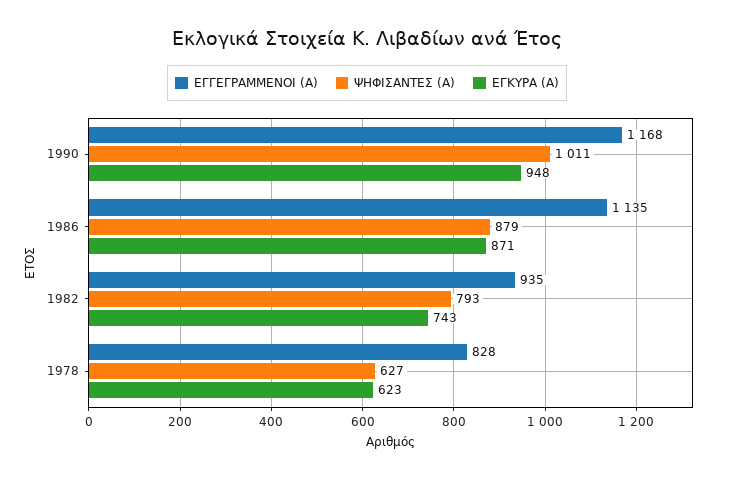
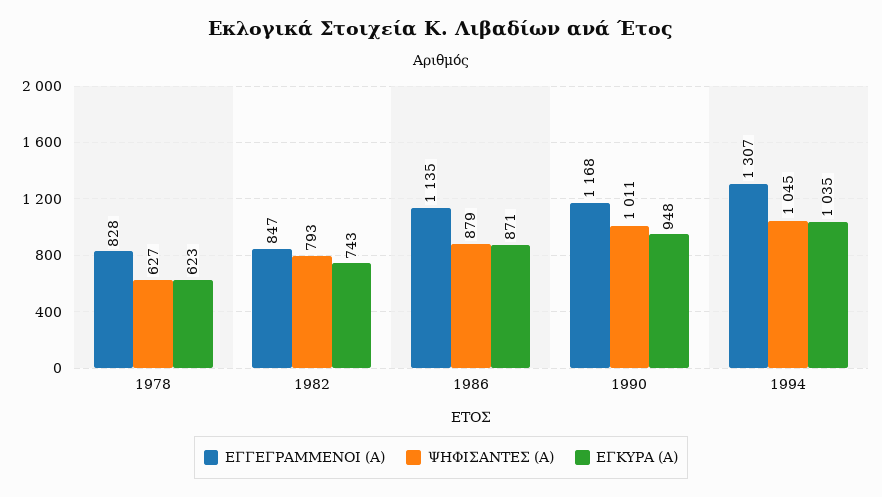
ΕΓΓΕΓΡΑΜΜΕΝΟΙ (Α), 1982: 935 -> 847
ΕΓΓΕΓΡΑΜΜΕΝΟΙ (Α), 1994: none -> 1307
ΨΗΦΙΣΑΝΤΕΣ (Α), 1994: none -> 1045
ΕΓΚΥΡΑ (Α), 1994: none -> 1035

